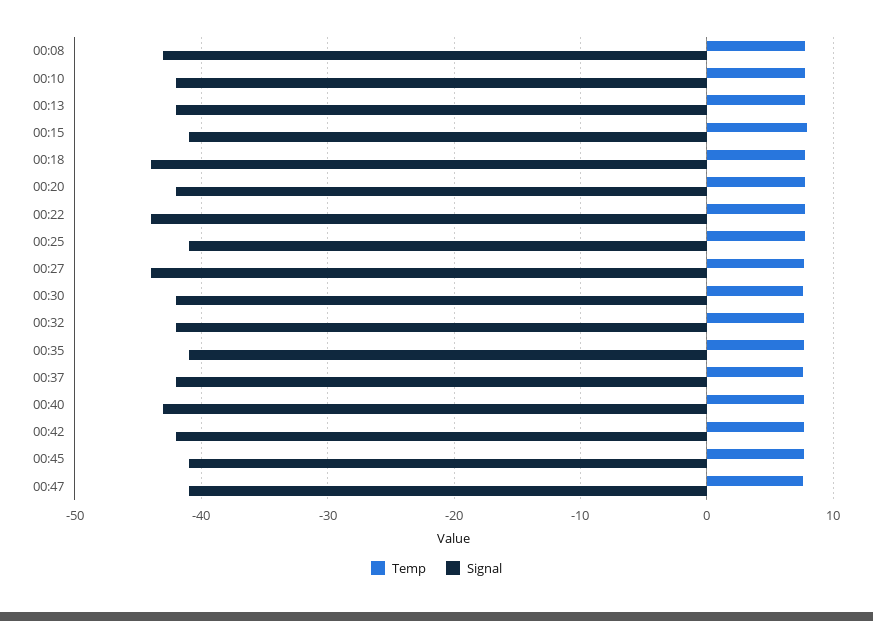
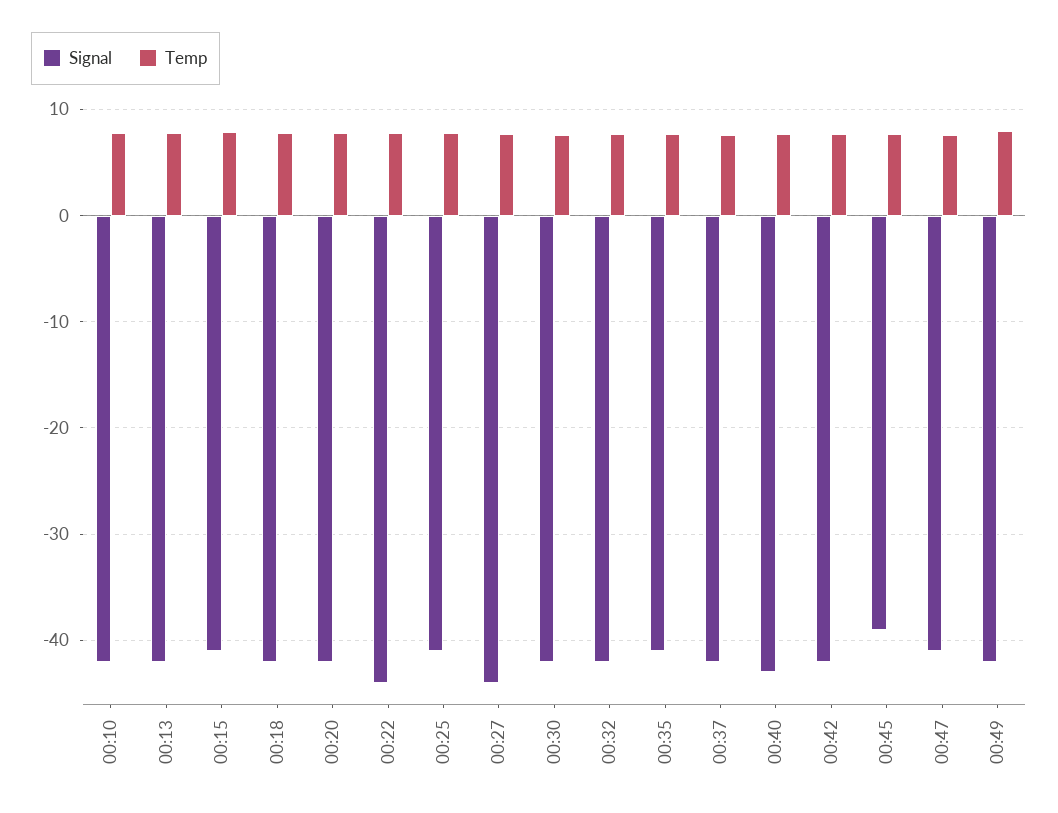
Temp, 00:08: 8 -> none
Signal, 00:08: -43 -> none
Signal, 00:18: -44 -> -42
Signal, 00:45: -41 -> -39
Signal, 00:49: none -> -42
Temp, 00:49: none -> 8

